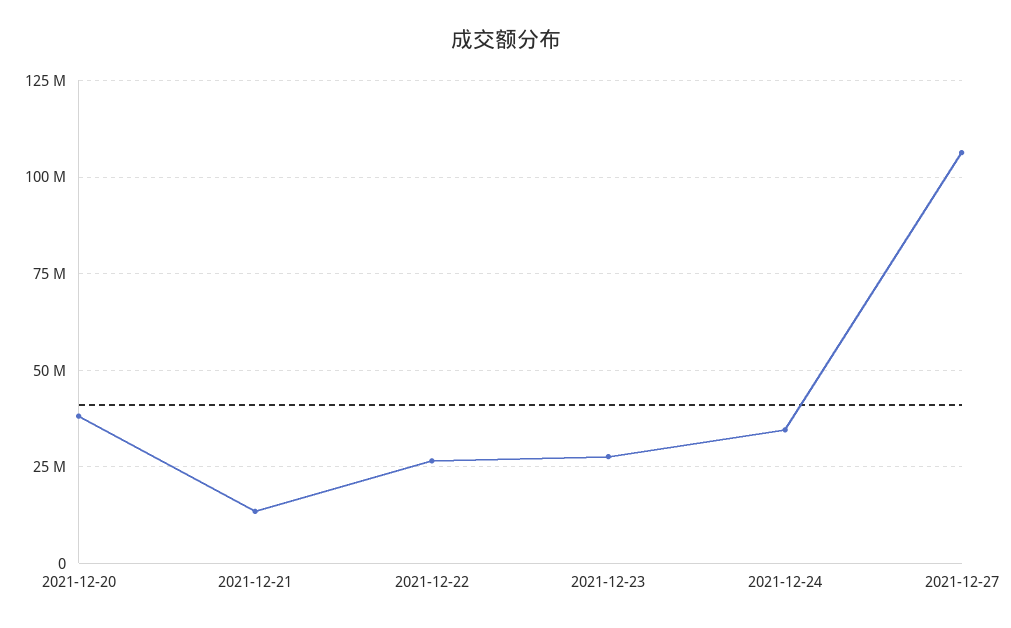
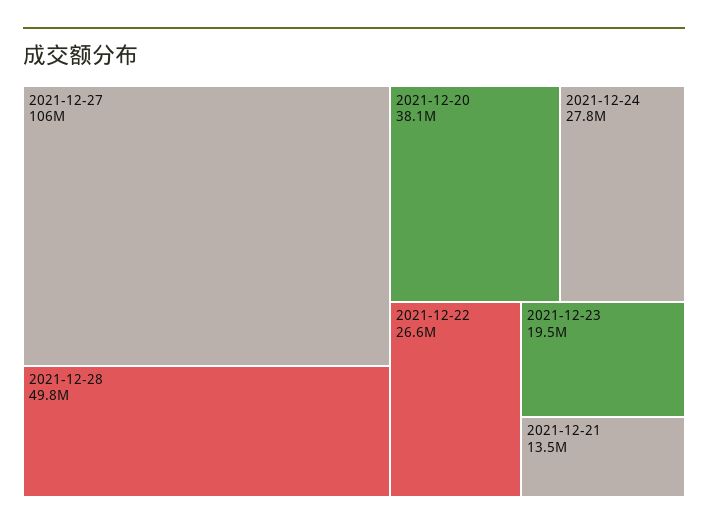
2021-12-23: 27500000 -> 19500000
2021-12-24: 35000000 -> 27800000
2021-12-28: none -> 49800000

